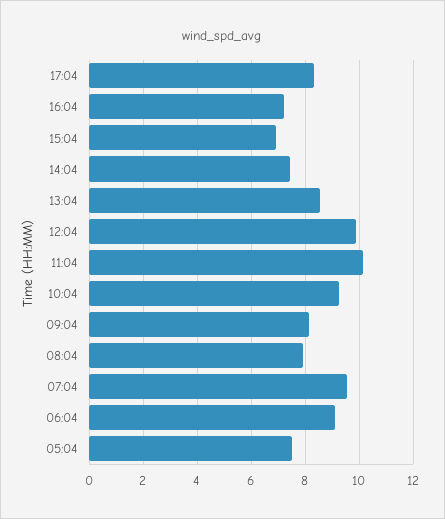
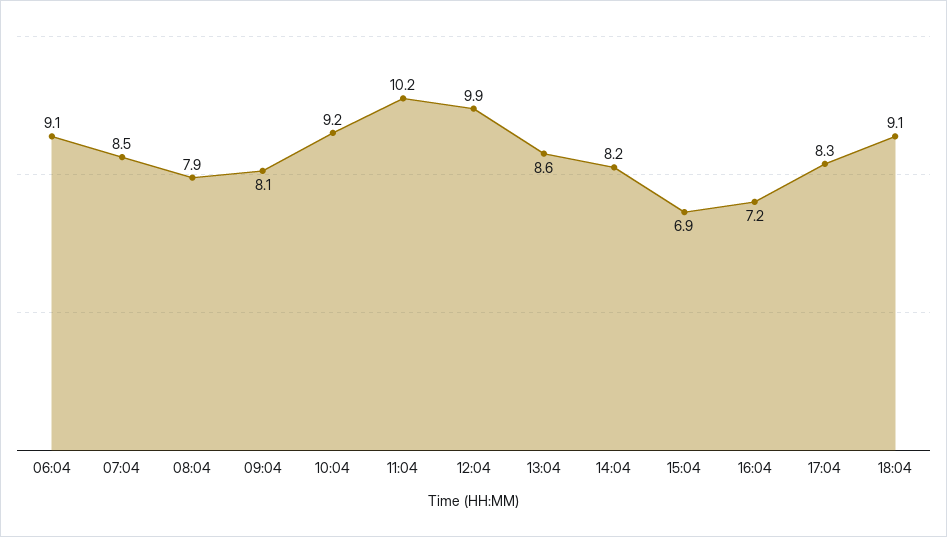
14:04: 7.5 -> 8.2
07:04: 9.5 -> 8.5
05:04: 7.5 -> none
18:04: none -> 9.1

